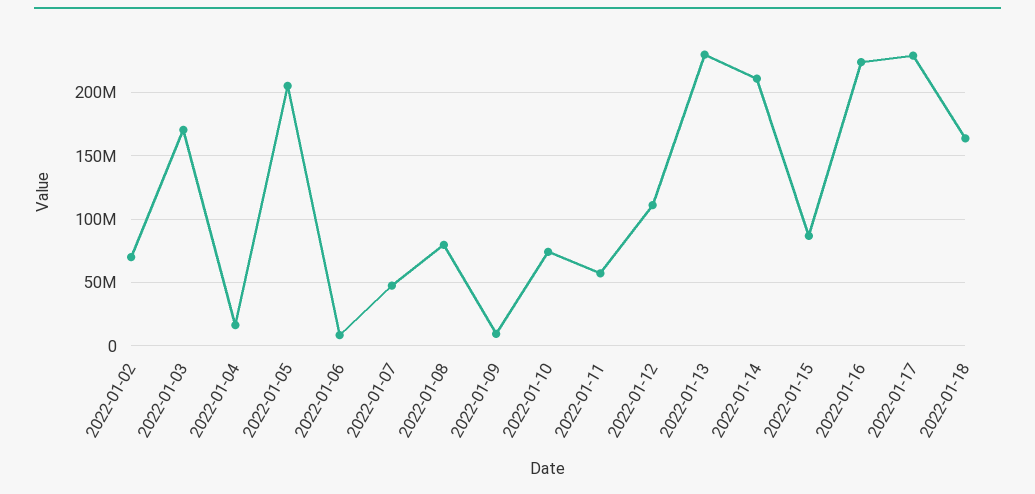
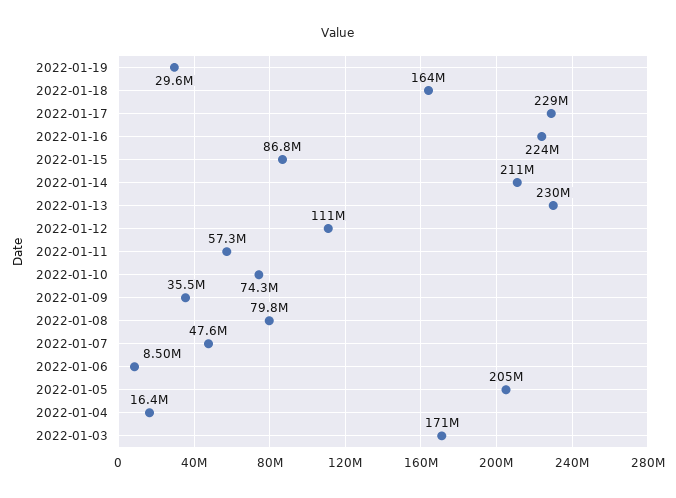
2022-01-02: 70000000 -> none
2022-01-09: 10000000 -> 35500000
2022-01-19: none -> 29600000

